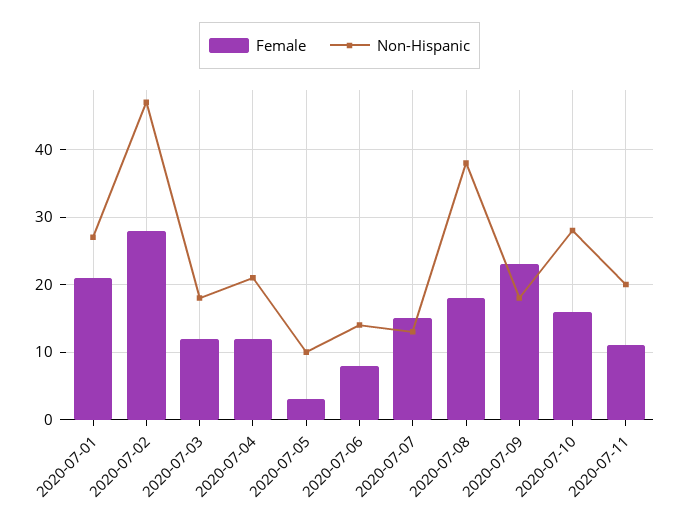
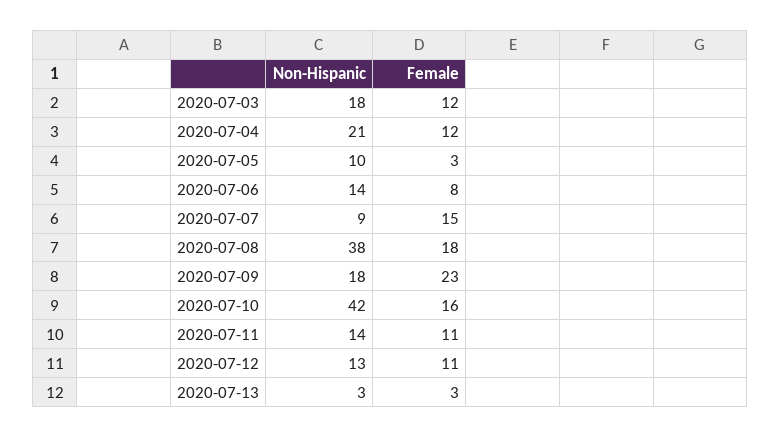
Female, 2020-07-01: 21 -> none
Non-Hispanic, 2020-07-01: 27 -> none
Female, 2020-07-02: 28 -> none
Non-Hispanic, 2020-07-02: 47 -> none
Non-Hispanic, 2020-07-07: 13 -> 9
Non-Hispanic, 2020-07-10: 28 -> 42
Non-Hispanic, 2020-07-11: 20 -> 14
Non-Hispanic, 2020-07-12: none -> 13
Female, 2020-07-12: none -> 11
Non-Hispanic, 2020-07-13: none -> 3
Female, 2020-07-13: none -> 3

